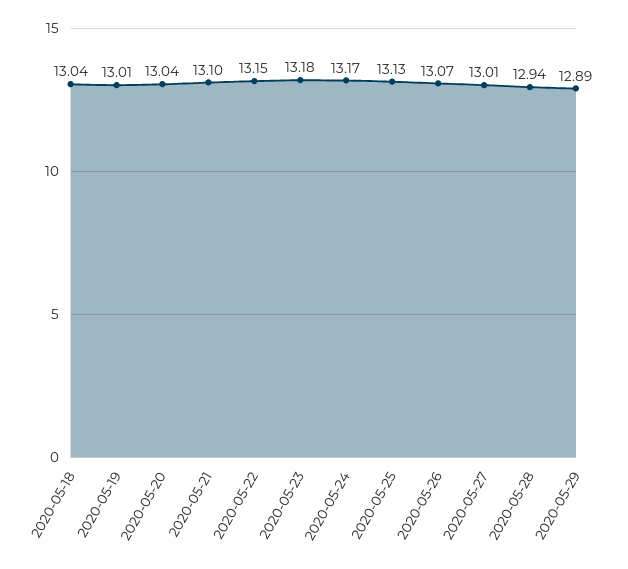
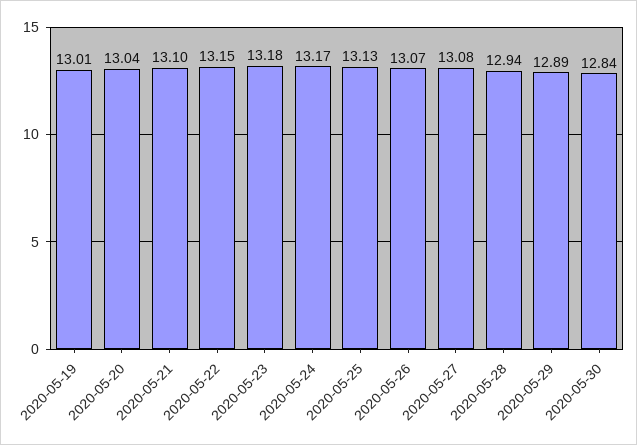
2020-05-18: 13.04 -> none
2020-05-27: 13.01 -> 13.08
2020-05-30: none -> 12.84

